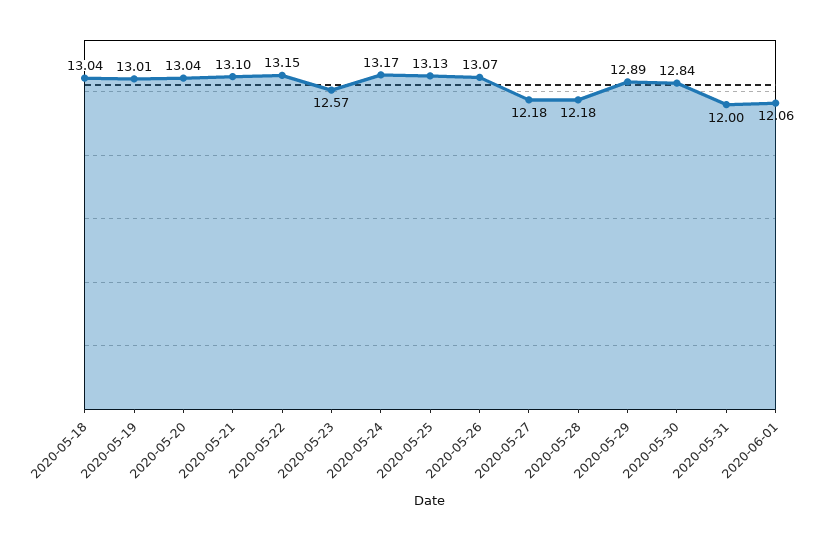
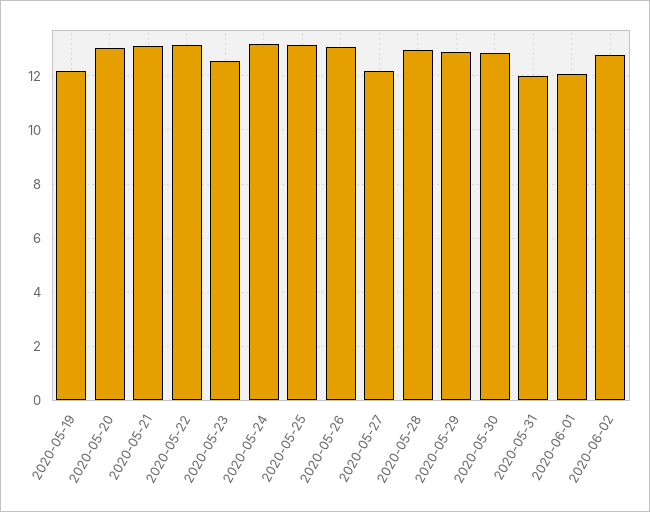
2020-05-18: 13.04 -> none
2020-05-19: 13.01 -> 12.25
2020-05-28: 12.18 -> 13
2020-06-02: none -> 12.75

